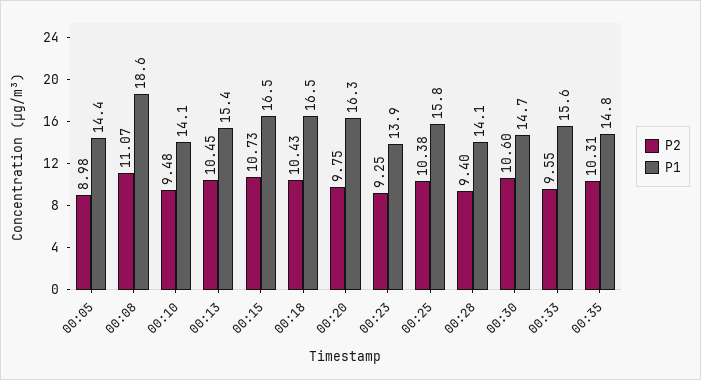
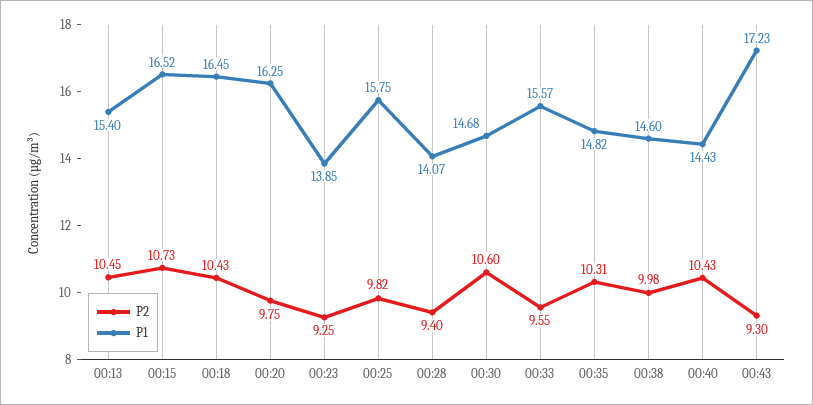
P2, 00:05: 8.98 -> none
P1, 00:05: 14.4 -> none
P2, 00:08: 11.07 -> none
P1, 00:08: 18.6 -> none
P2, 00:10: 9.48 -> none
P1, 00:10: 14.1 -> none
P2, 00:25: 10.38 -> 9.82
P2, 00:38: none -> 9.98
P1, 00:38: none -> 14.6
P2, 00:40: none -> 10.43
P1, 00:40: none -> 14.43
P2, 00:43: none -> 9.3
P1, 00:43: none -> 17.23

